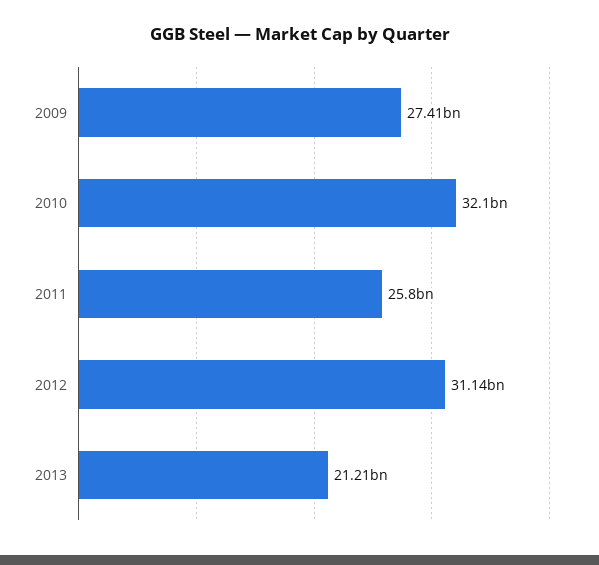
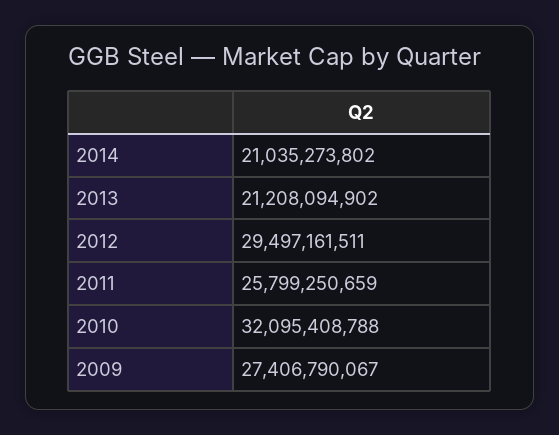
2012: 31140000000 -> 29497161511
2014: none -> 21035273802

